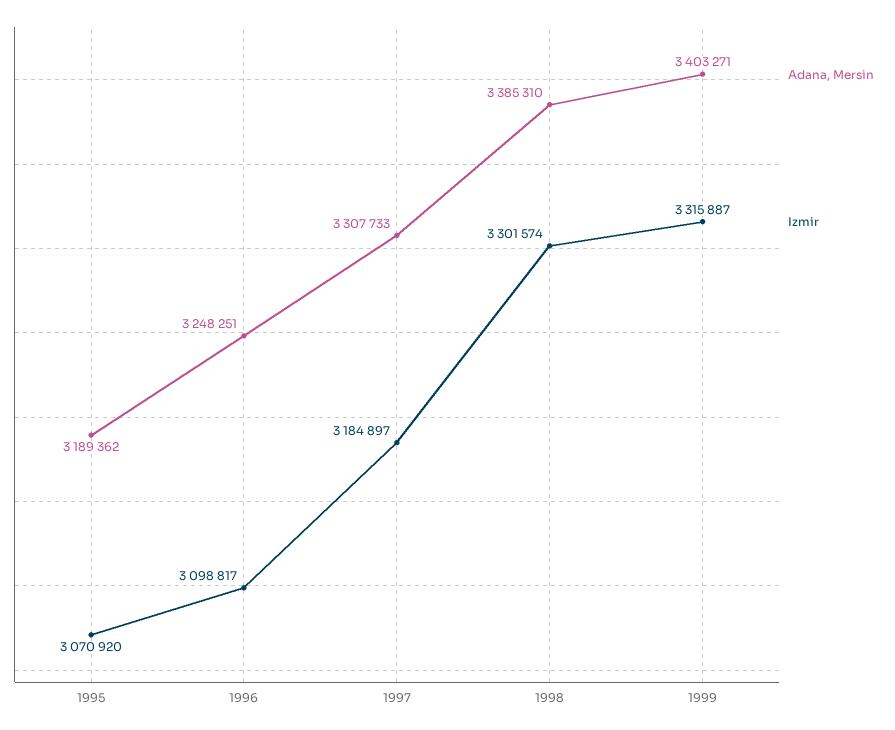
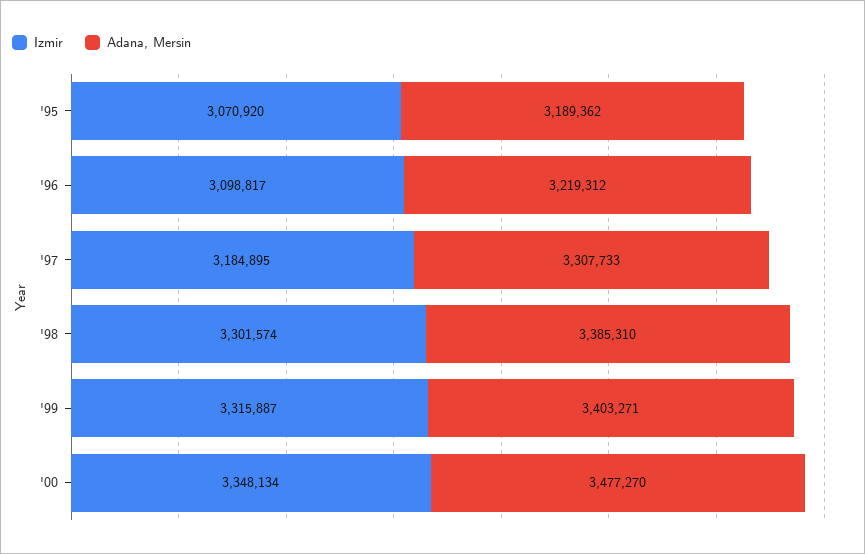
Adana, Mersin, 1996: 3248251 -> 3219312
Izmir, 1997: 3184897 -> 3184895
Izmir, '00: none -> 3348134
Adana, Mersin, '00: none -> 3477270

